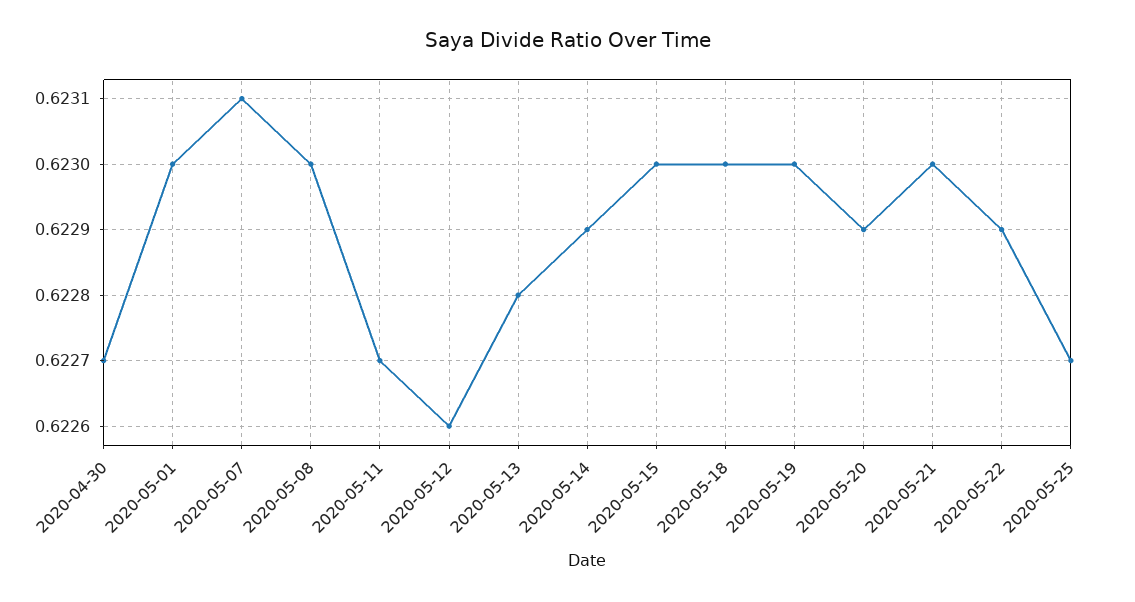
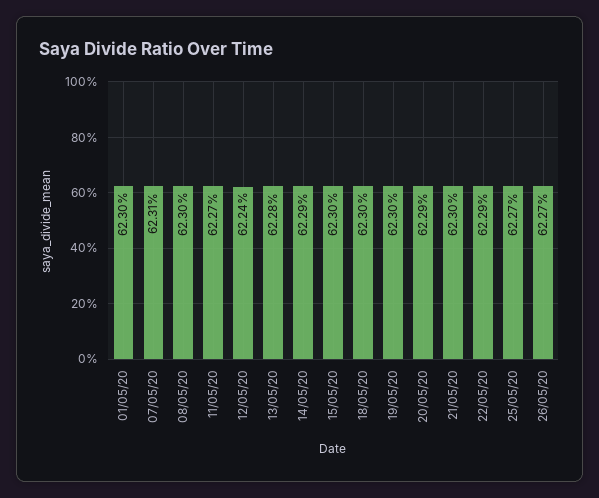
2020-04-30: 0.6227 -> none
2020-05-12: 0.6226 -> 0.6224
26/05/20: none -> 0.6227

